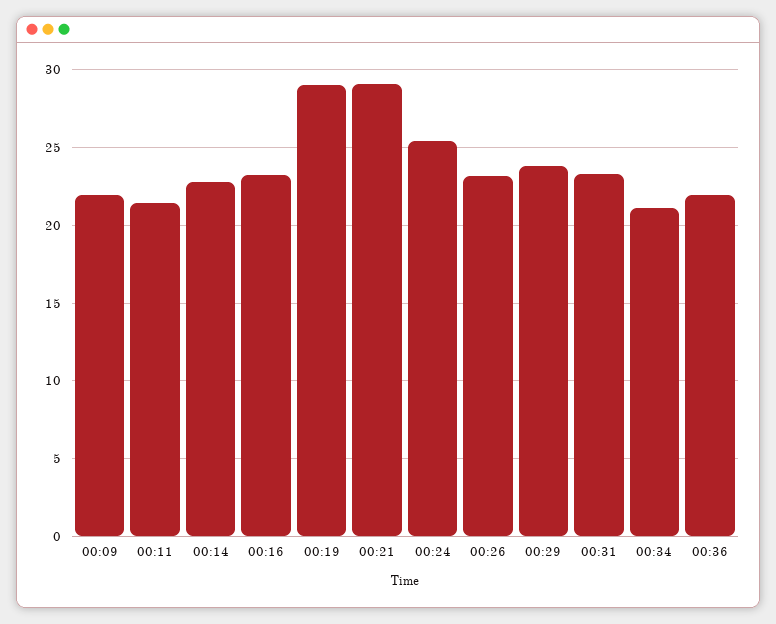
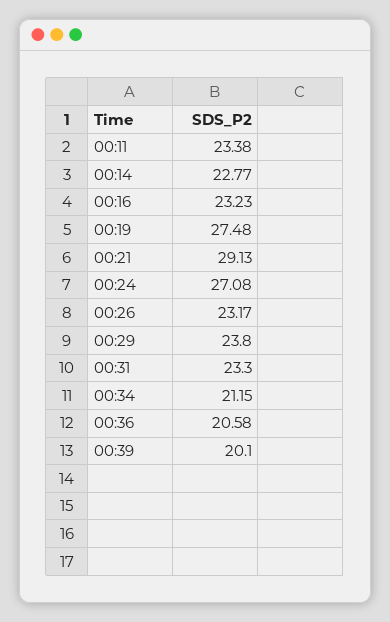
00:09: 22 -> none
00:11: 21.5 -> 23.38
00:19: 29 -> 27.48
00:24: 25.5 -> 27.08
00:36: 22 -> 20.58
00:39: none -> 20.1

